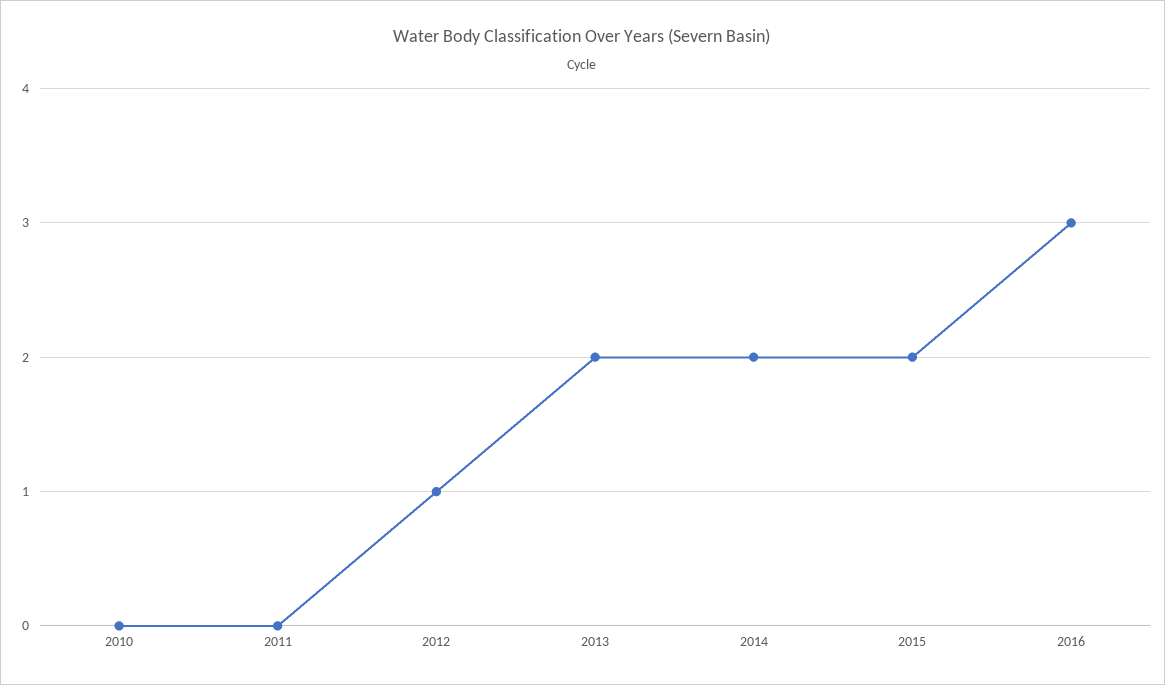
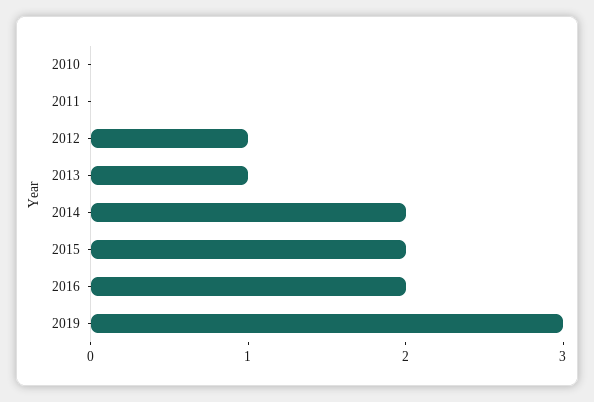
2013: 2 -> 1
2016: 3 -> 2
2019: none -> 3

